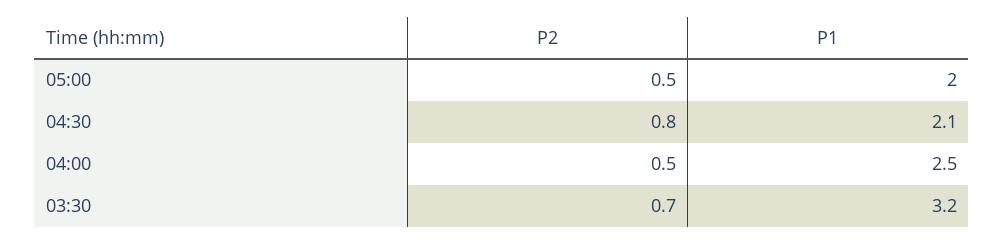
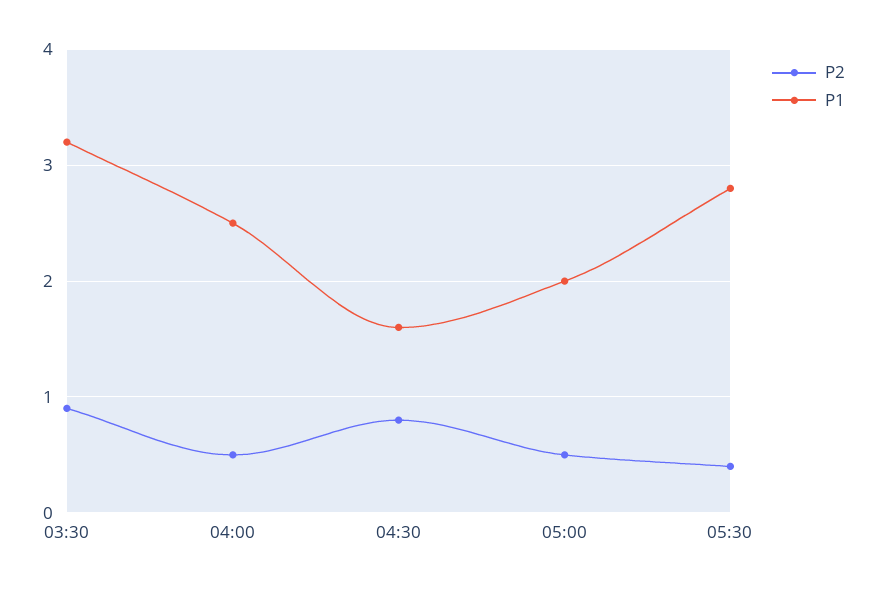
P1, 04:30: 2.1 -> 1.6
P2, 03:30: 0.7 -> 0.9
P2, 05:30: none -> 0.4
P1, 05:30: none -> 2.8

